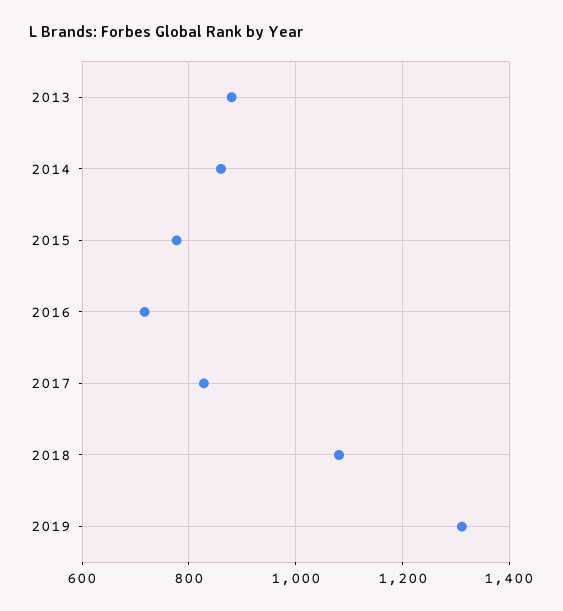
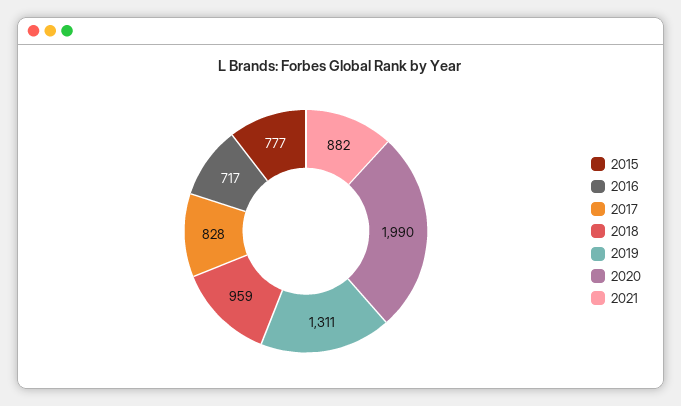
2013: 880 -> none
2014: 860 -> none
2018: 1080 -> 959
2020: none -> 1990
2021: none -> 882

